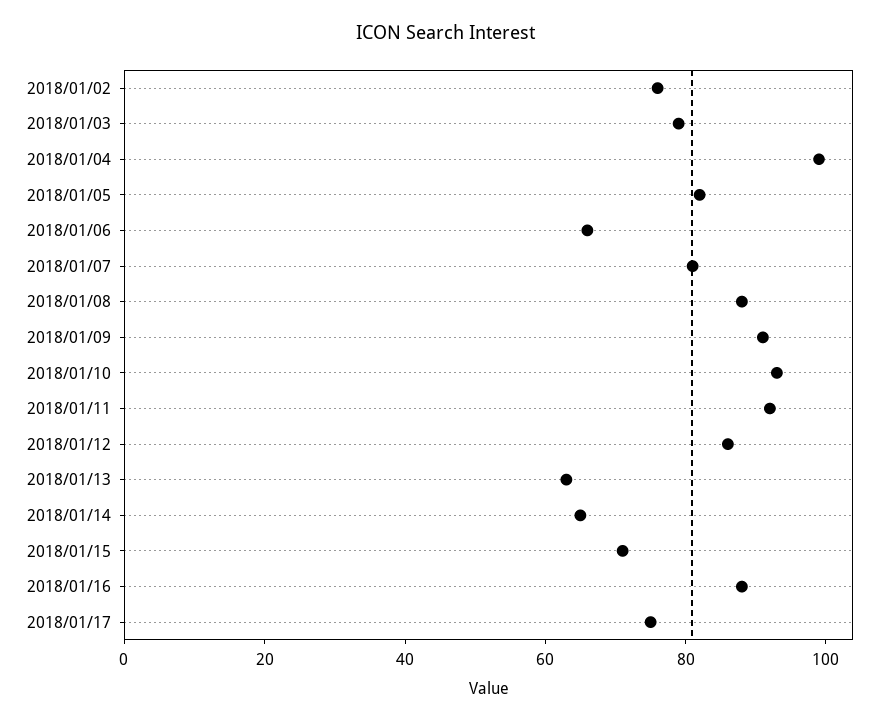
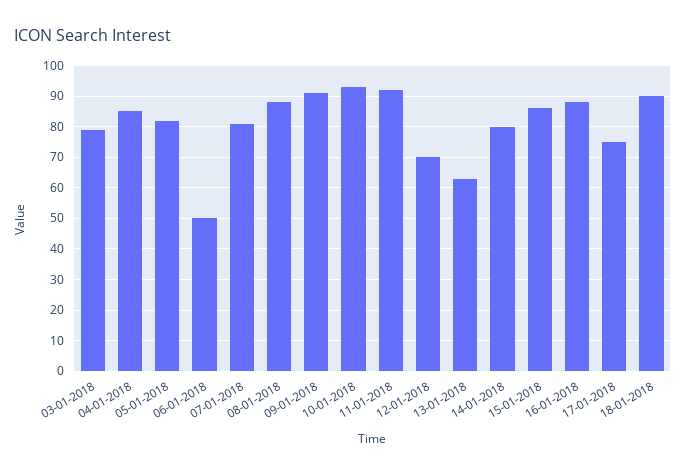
2018/01/02: 75 -> none
2018/01/04: 100 -> 85
2018/01/06: 65 -> 50
2018/01/12: 85 -> 70
2018/01/14: 65 -> 80
2018/01/15: 70 -> 85
18-01-2018: none -> 90

